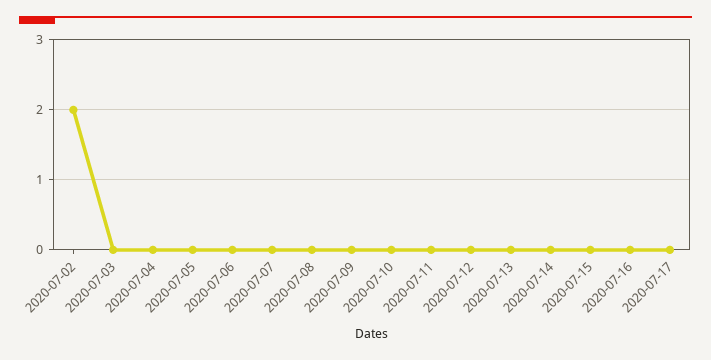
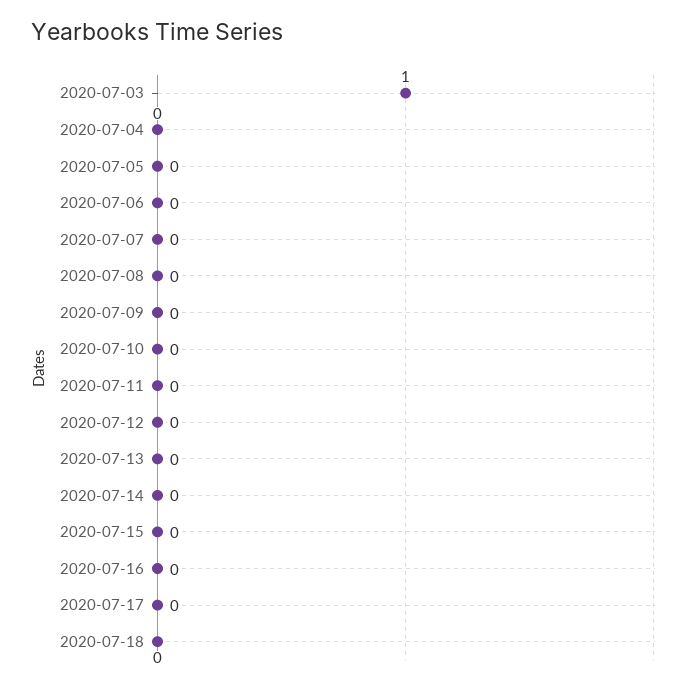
2020-07-02: 2 -> none
2020-07-03: 0 -> 1
2020-07-18: none -> 0

